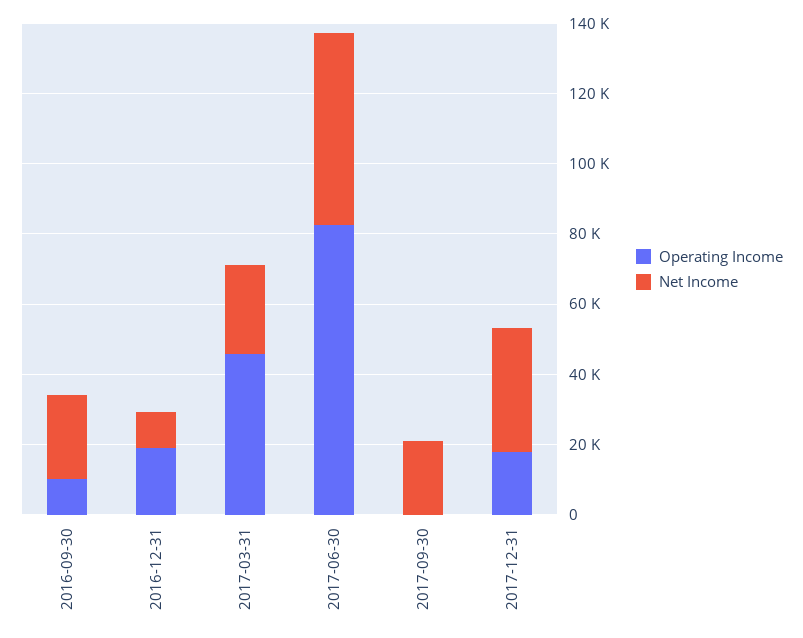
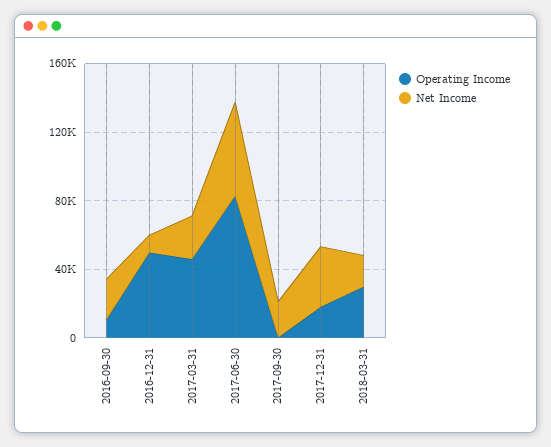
Operating Income, 2016-12-31: 20000 -> 50000
Operating Income, 2018-03-31: none -> 30000
Net Income, 2018-03-31: none -> 20000

